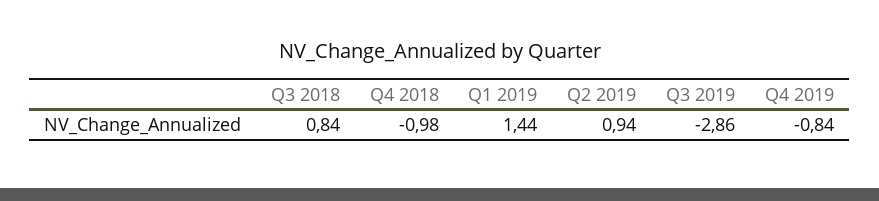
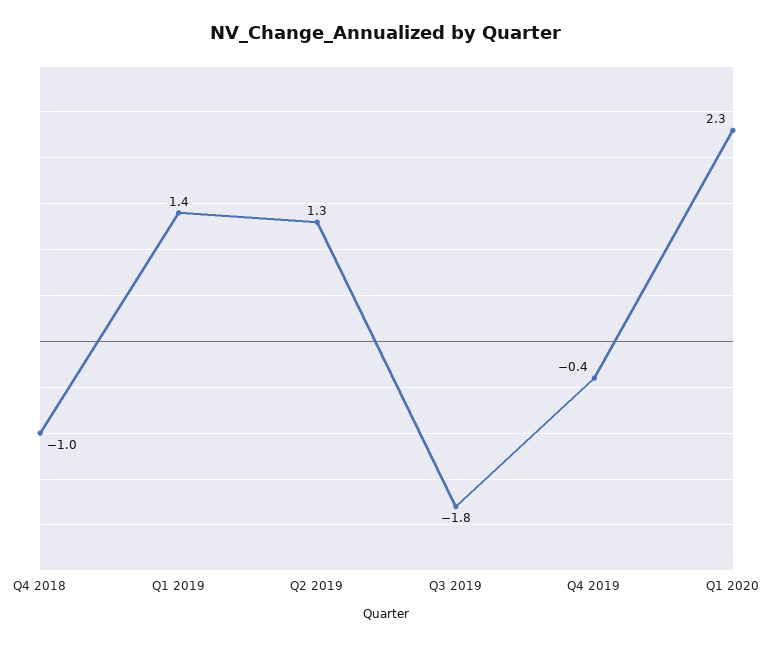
Q3 2018: 0.84 -> none
Q2 2019: 0.94 -> 1.3
Q3 2019: -2.86 -> -1.8
Q4 2019: -0.84 -> -0.4
Q1 2020: none -> 2.3

